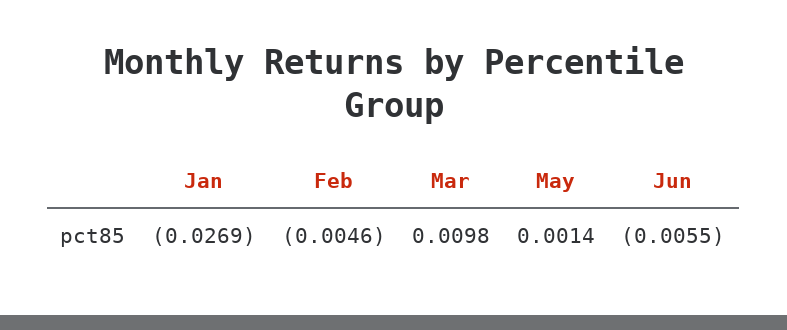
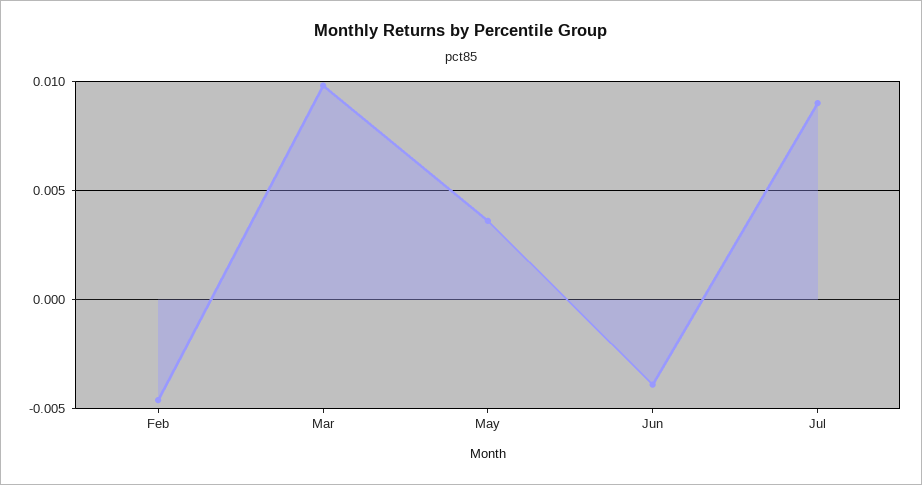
Jan: -0.0269 -> none
May: 0.0014 -> 0.0035
Jun: -0.0055 -> -0.004
Jul: none -> 0.009

